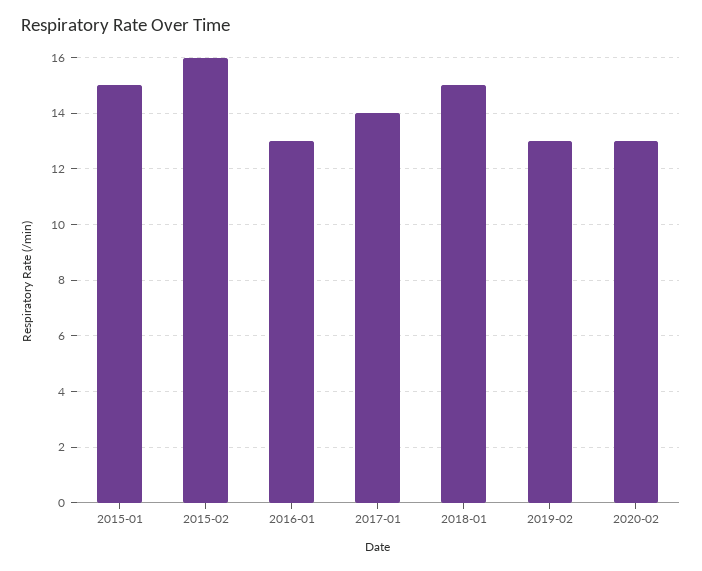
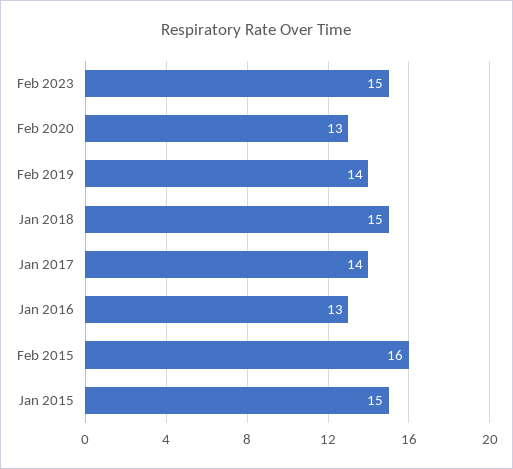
2019-02: 13 -> 14
Feb 2023: none -> 15

